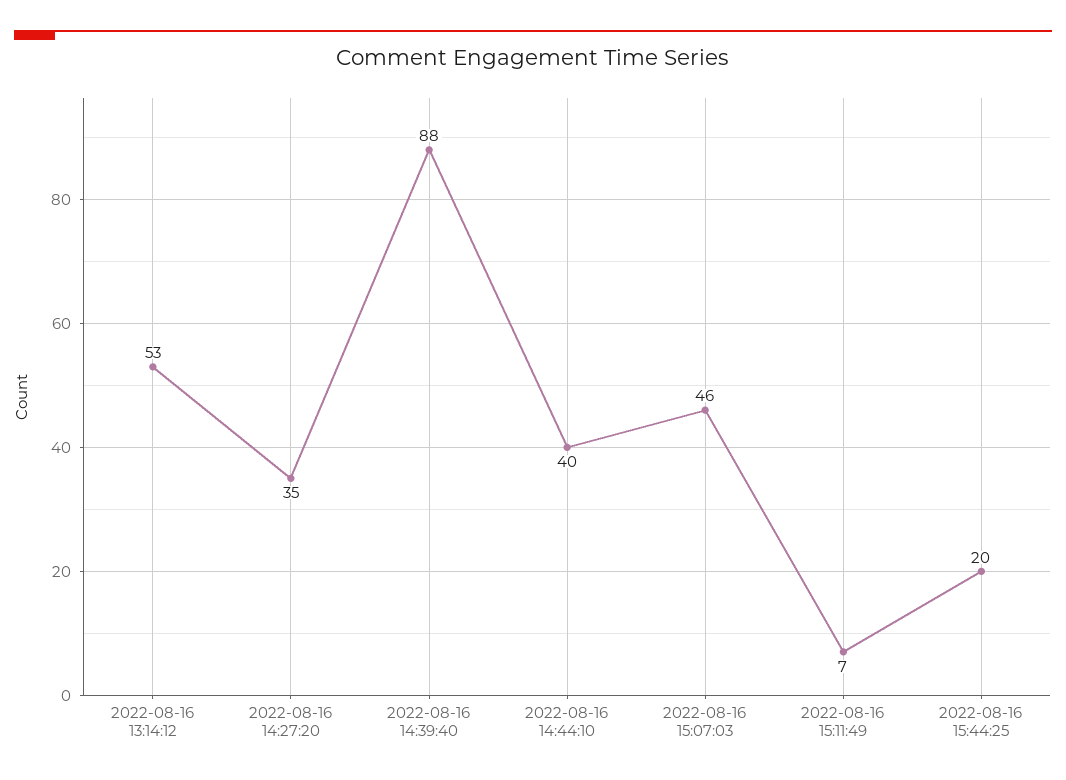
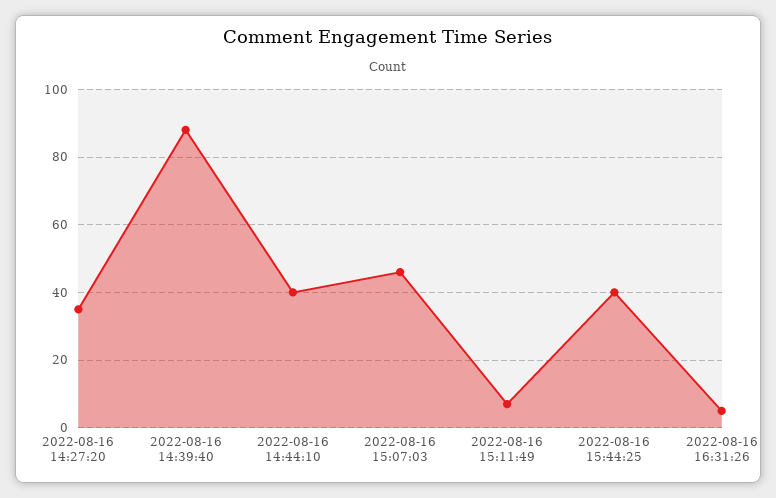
2022-08-16 13:14:12: 53 -> none
2022-08-16 15:44:25: 20 -> 40
2022-08-16 16:31:26: none -> 5

